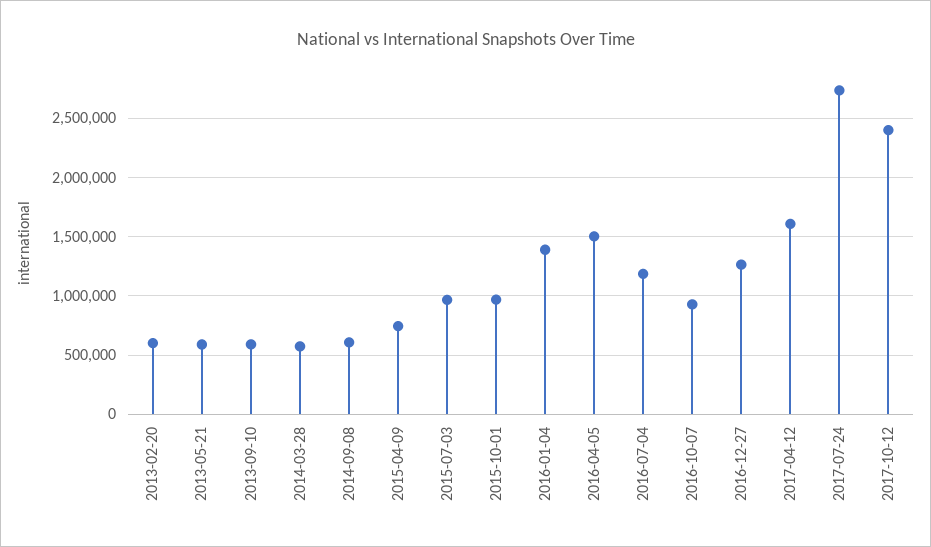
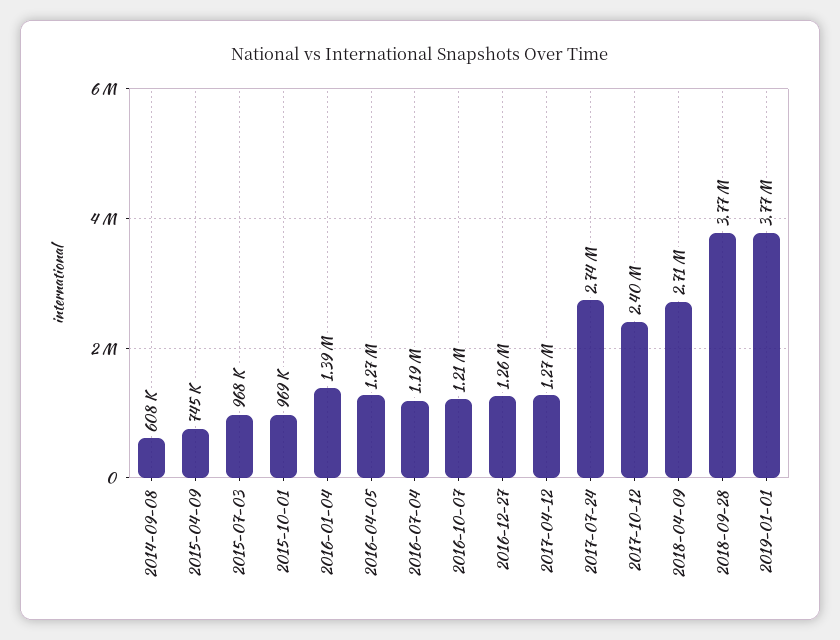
2013-02-20: 600000 -> none
2013-05-21: 600000 -> none
2013-09-10: 600000 -> none
2014-03-28: 600000 -> none
2016-04-05: 1500000 -> 1270000
2016-10-07: 900000 -> 1210000
2017-04-12: 1600000 -> 1270000
2018-04-09: none -> 2710000
2018-09-28: none -> 3770000
2019-01-01: none -> 3770000

